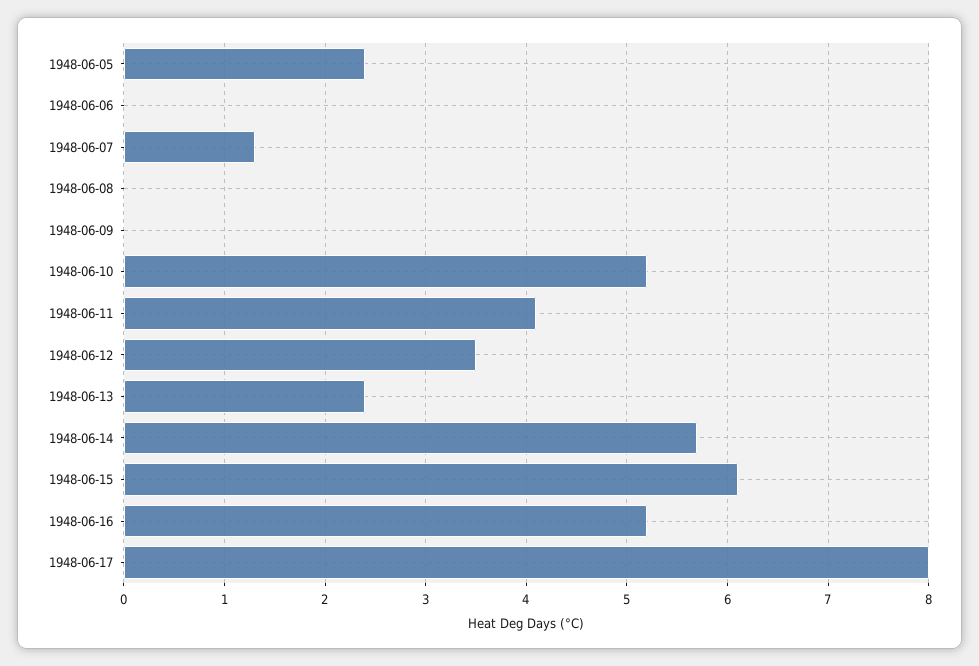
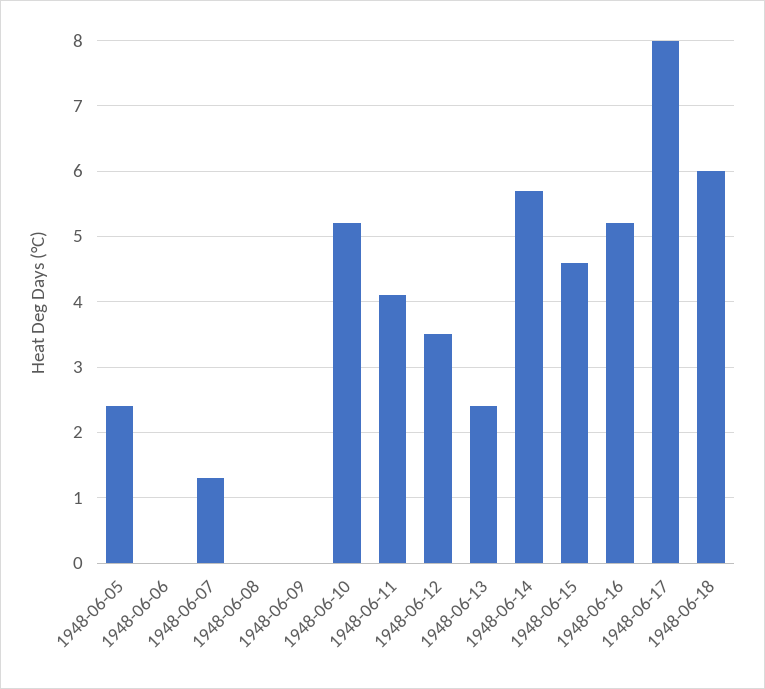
1948-06-15: 6.1 -> 4.6
1948-06-18: none -> 6

